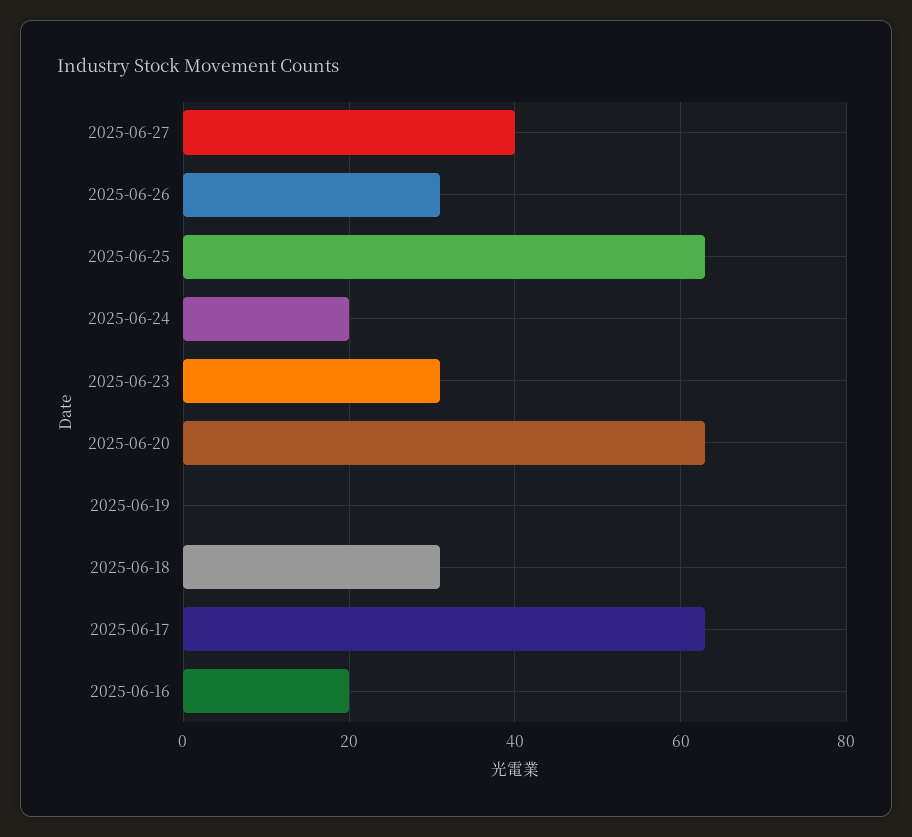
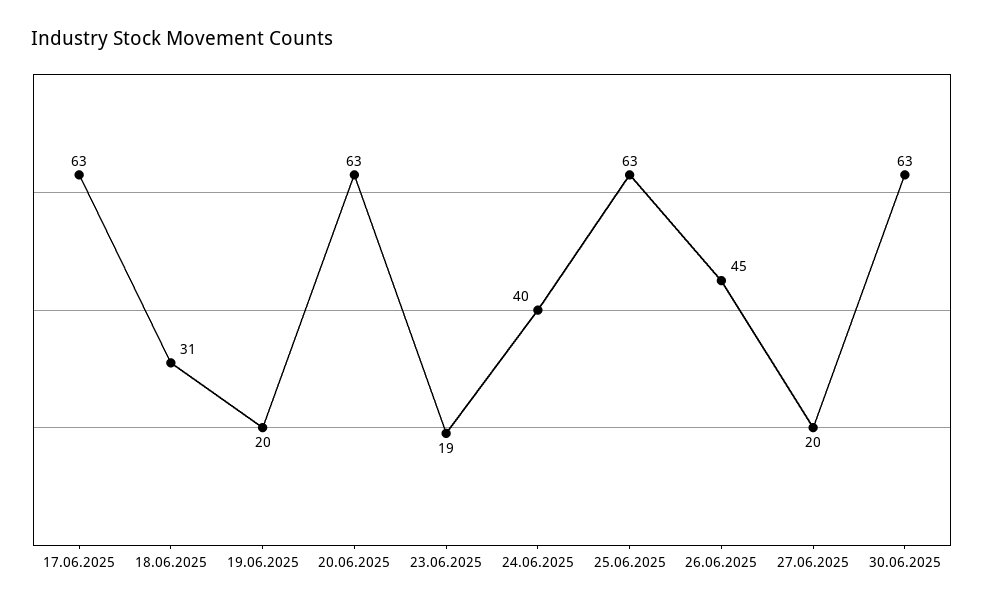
2025-06-27: 40 -> 20
2025-06-26: 30 -> 45
2025-06-24: 20 -> 40
2025-06-23: 30 -> 19
2025-06-19: 0 -> 20
2025-06-16: 20 -> none
30.06.2025: none -> 63

